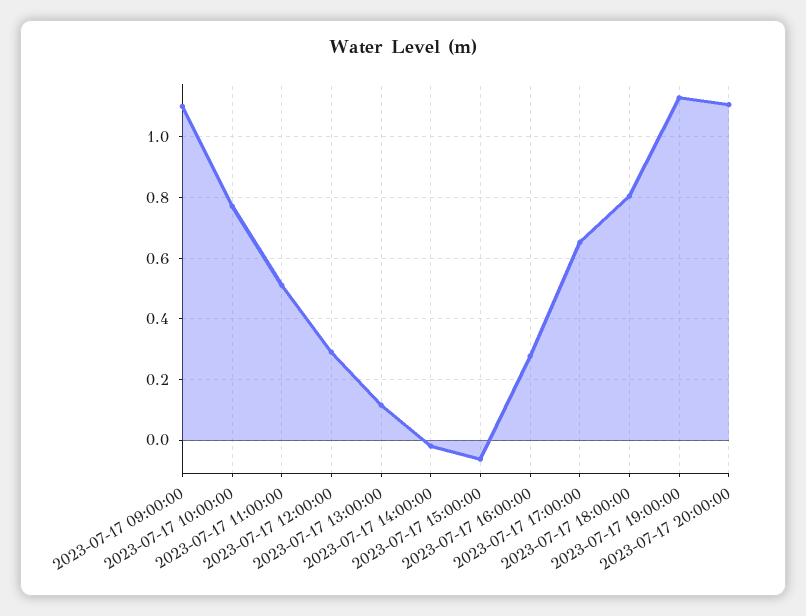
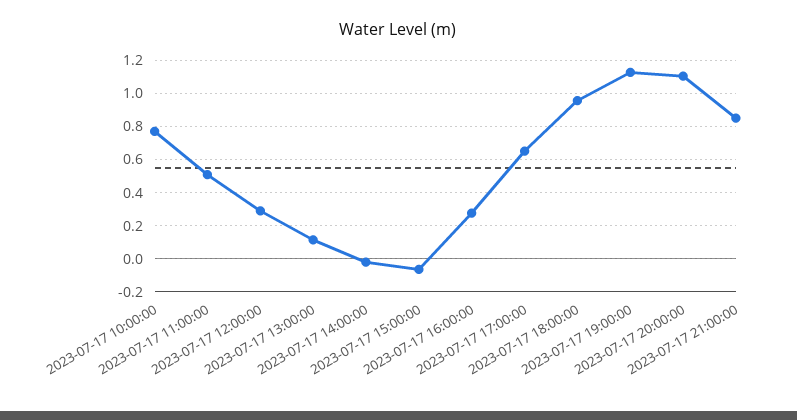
2023-07-17 09:00:00: 1.1 -> none
2023-07-17 18:00:00: 0.8 -> 0.95
2023-07-17 21:00:00: none -> 0.85

